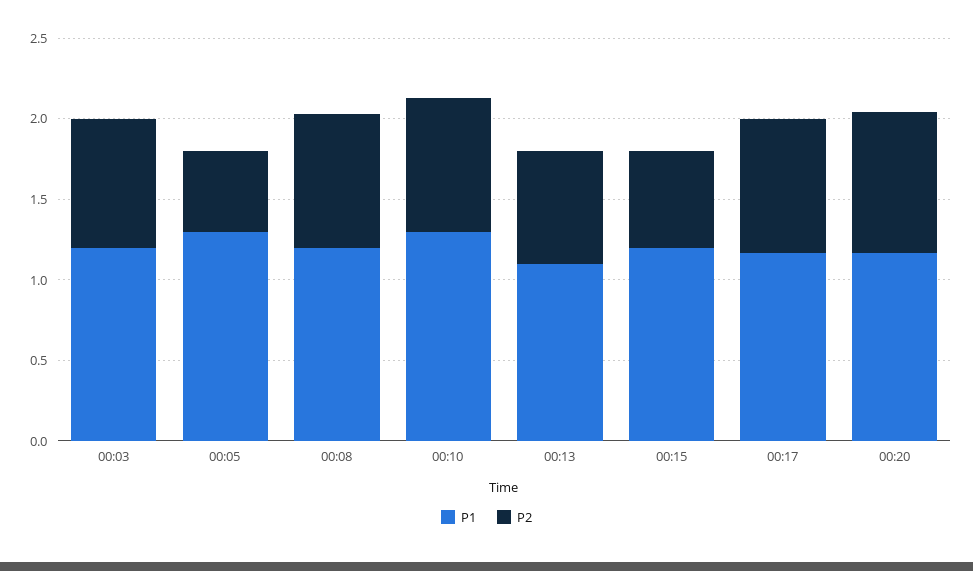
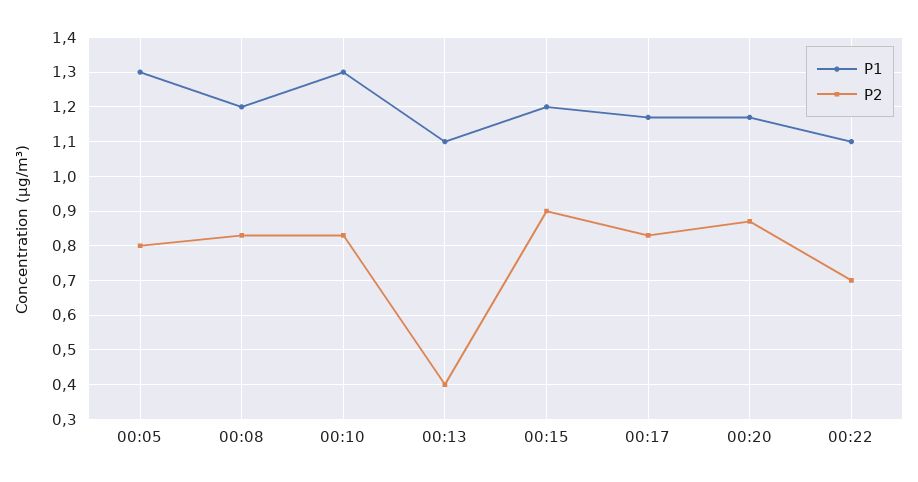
P1, 00:03: 1.2 -> none
P2, 00:03: 0.8 -> none
P2, 00:05: 0.5 -> 0.8
P2, 00:13: 0.7 -> 0.4
P2, 00:15: 0.6 -> 0.9
P1, 00:22: none -> 1.1
P2, 00:22: none -> 0.7

